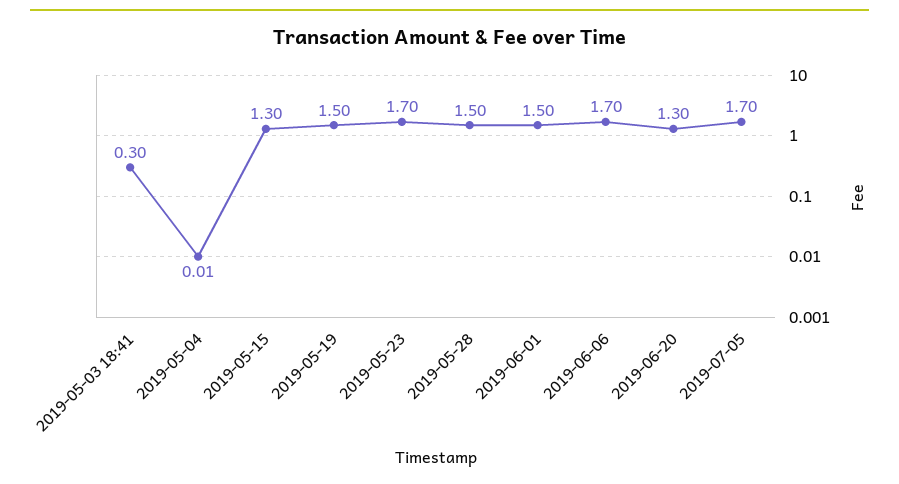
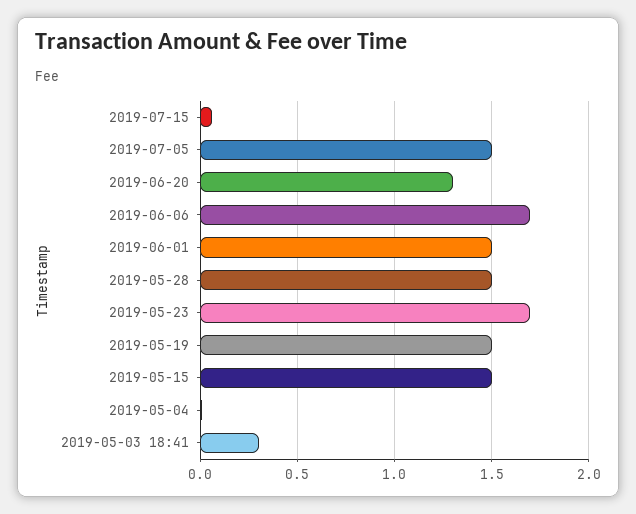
2019-05-15: 1.3 -> 1.5
2019-07-05: 1.7 -> 1.5
2019-07-15: none -> 0.05

